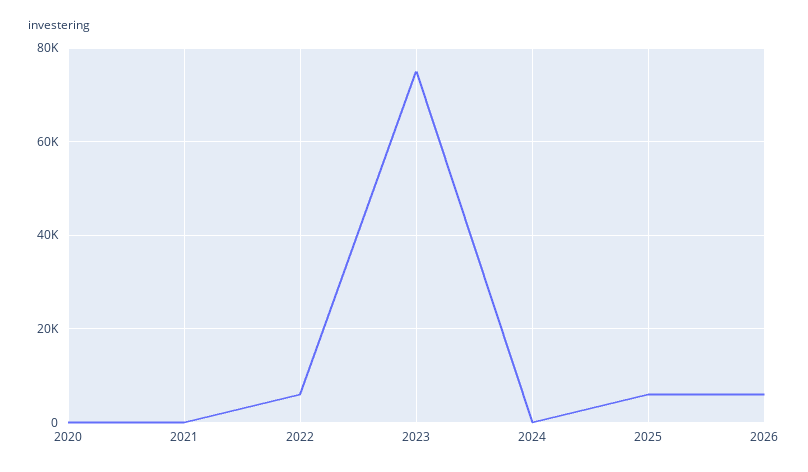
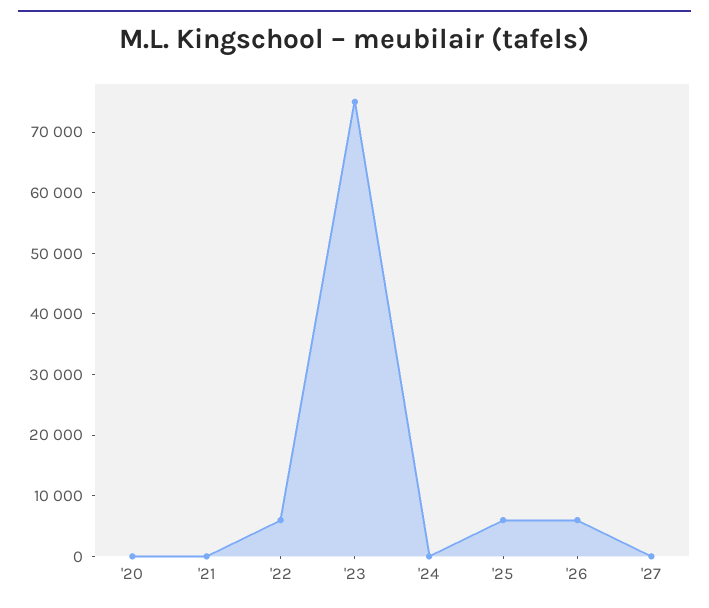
'27: none -> 0

